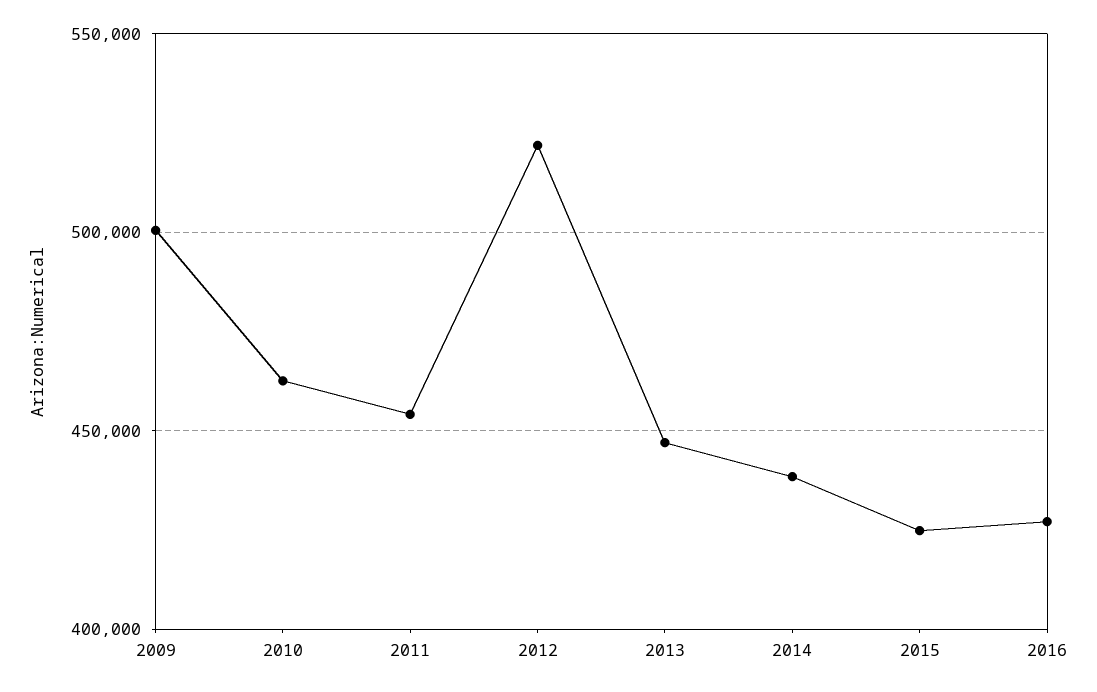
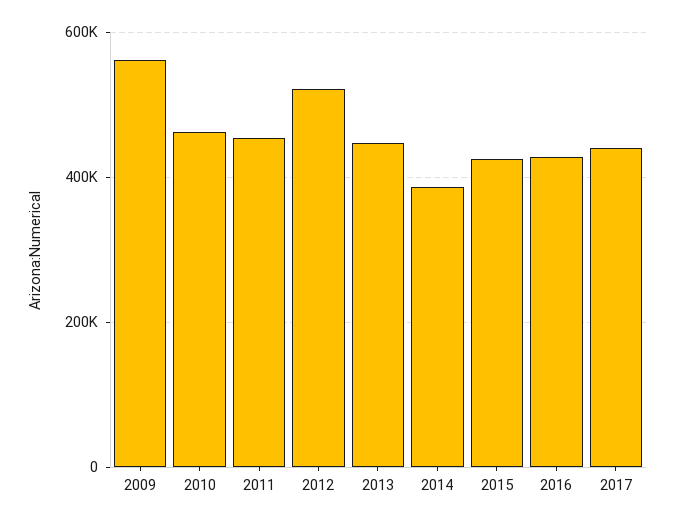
2009: 500000 -> 560000
2014: 440000 -> 380000
2017: none -> 440000

